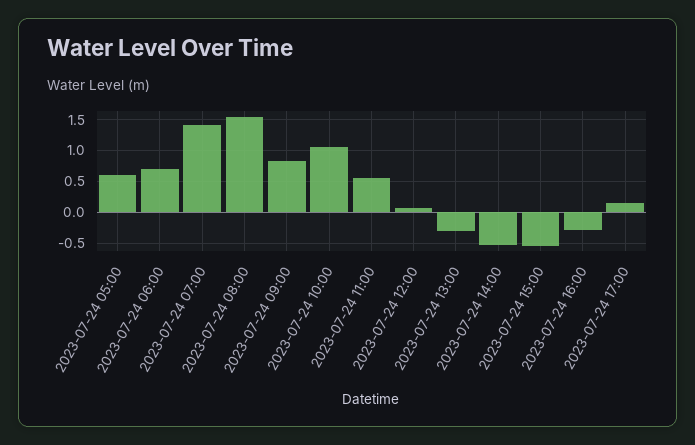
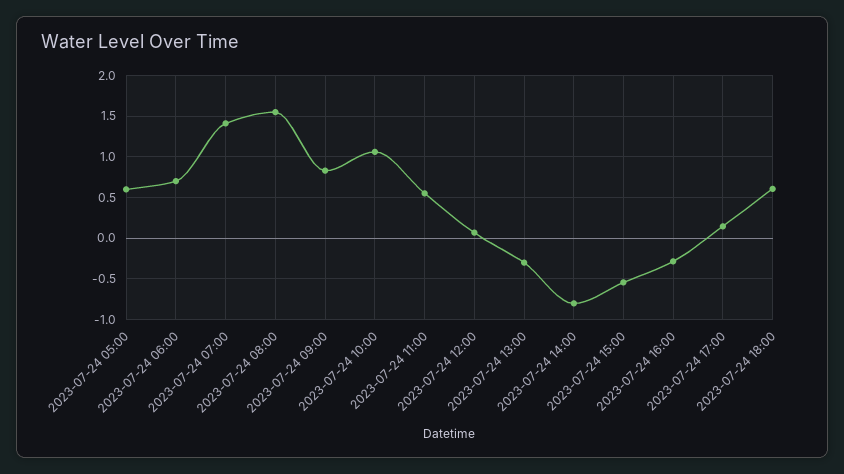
2023-07-24 14:00: -0.5 -> -0.8
2023-07-24 18:00: none -> 0.6

